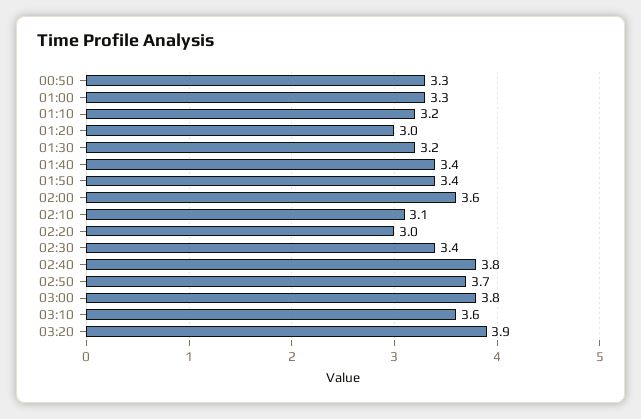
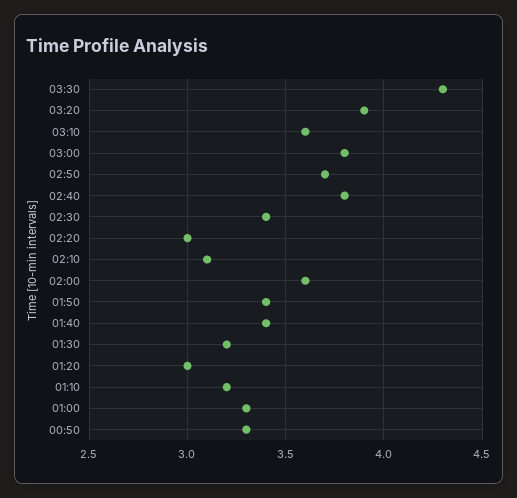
03:30: none -> 4.3

